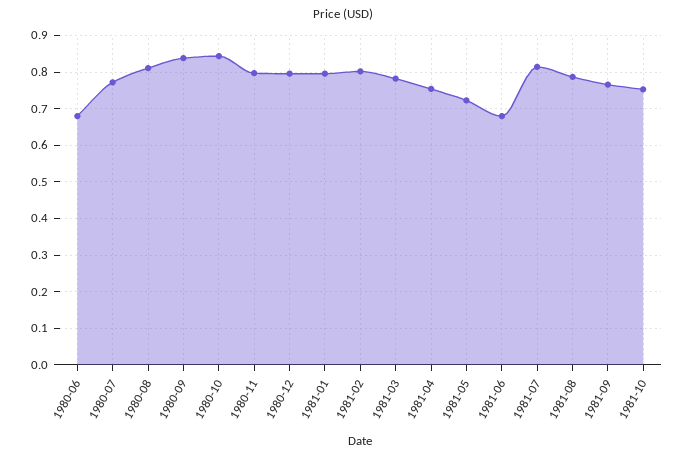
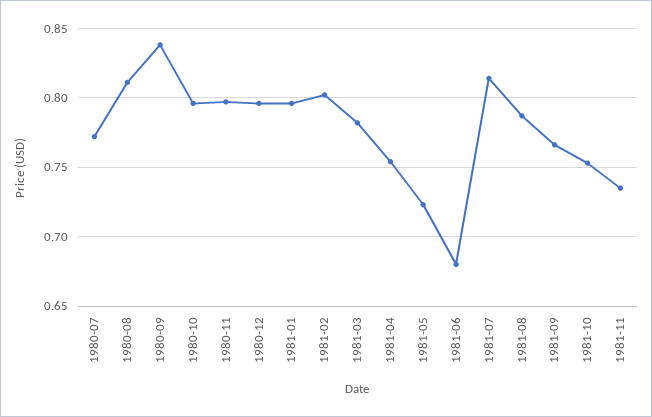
1980-06: 0.68 -> none
1980-10: 0.84 -> 0.795
1981-11: none -> 0.735

